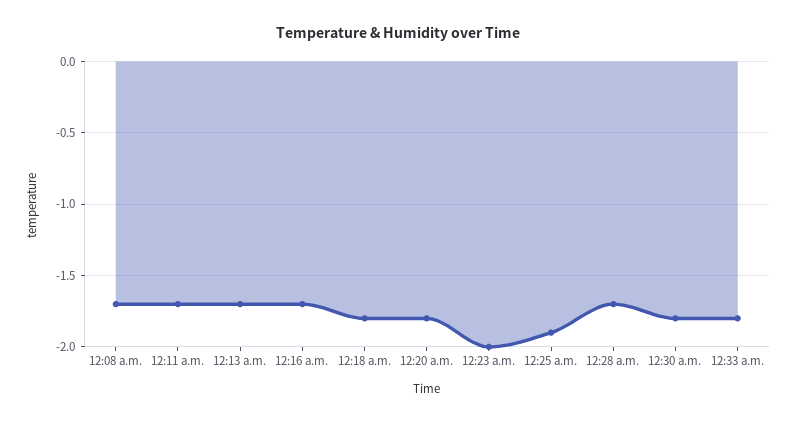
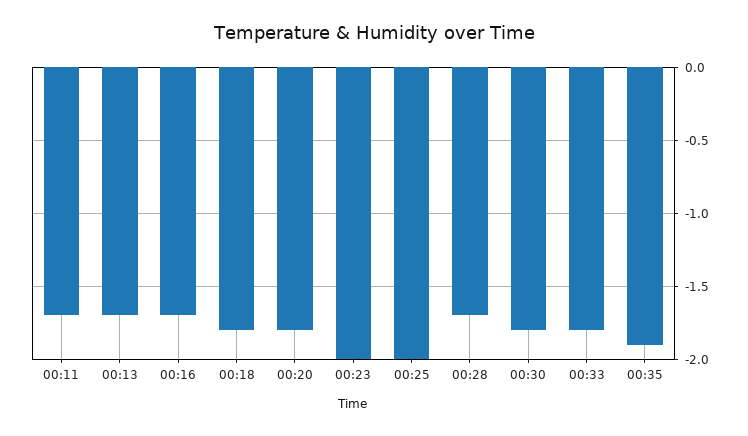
12:08 a.m.: -1.7 -> none
12:25 a.m.: -1.9 -> -2
00:35: none -> -1.9

